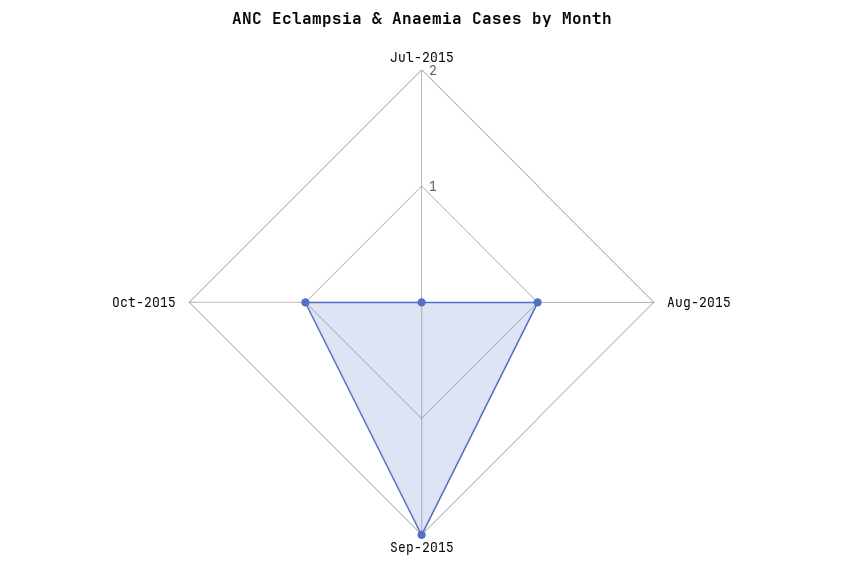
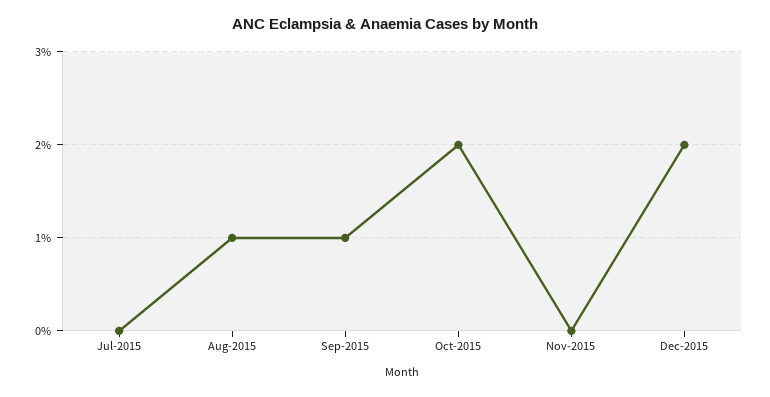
Sep-2015: 2 -> 1
Oct-2015: 1 -> 2
Nov-2015: none -> 0
Dec-2015: none -> 2

